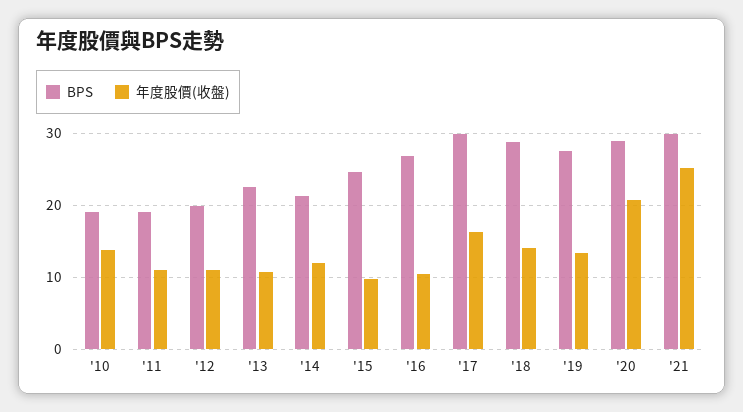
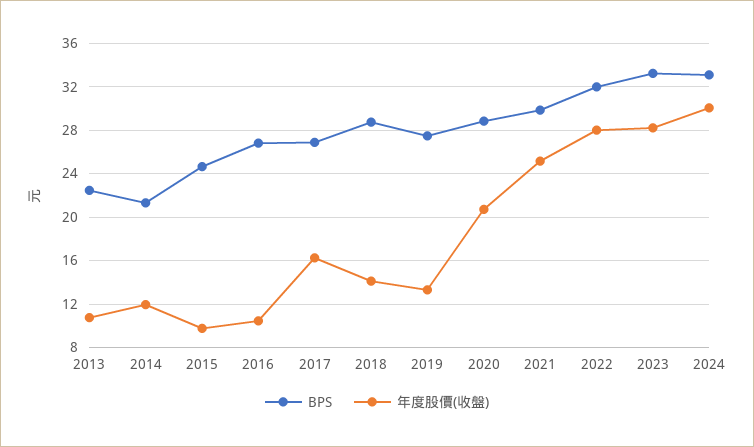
BPS, '10: 19 -> none
年度股價(收盤), '10: 14 -> none
BPS, '11: 19 -> none
年度股價(收盤), '11: 11 -> none
BPS, '12: 20 -> none
年度股價(收盤), '12: 11 -> none
BPS, '17: 30 -> 27
BPS, 2022: none -> 32
年度股價(收盤), 2022: none -> 28
BPS, 2023: none -> 33
年度股價(收盤), 2023: none -> 28
BPS, 2024: none -> 33
年度股價(收盤), 2024: none -> 30

